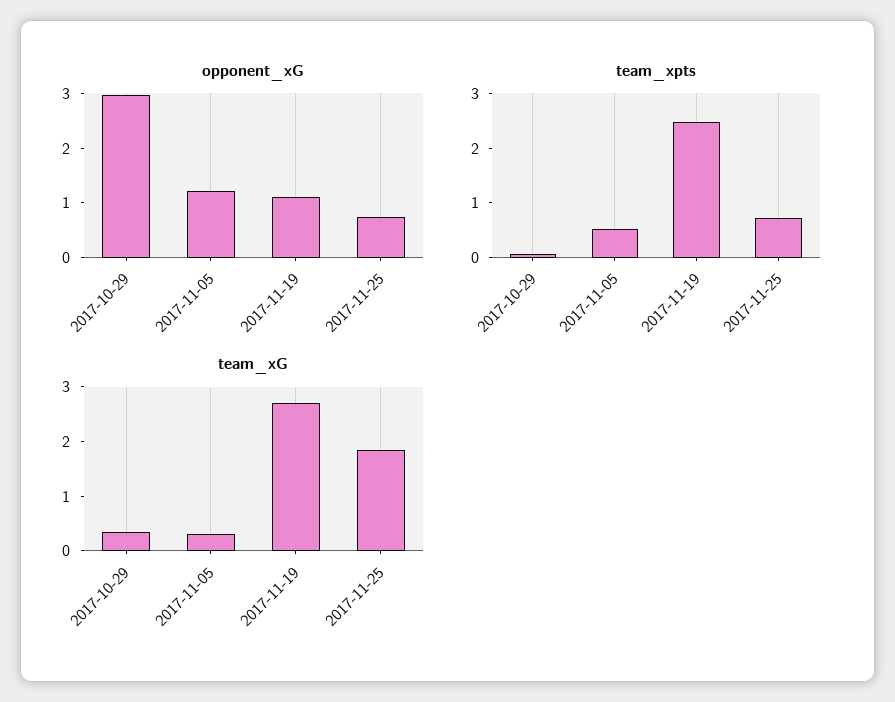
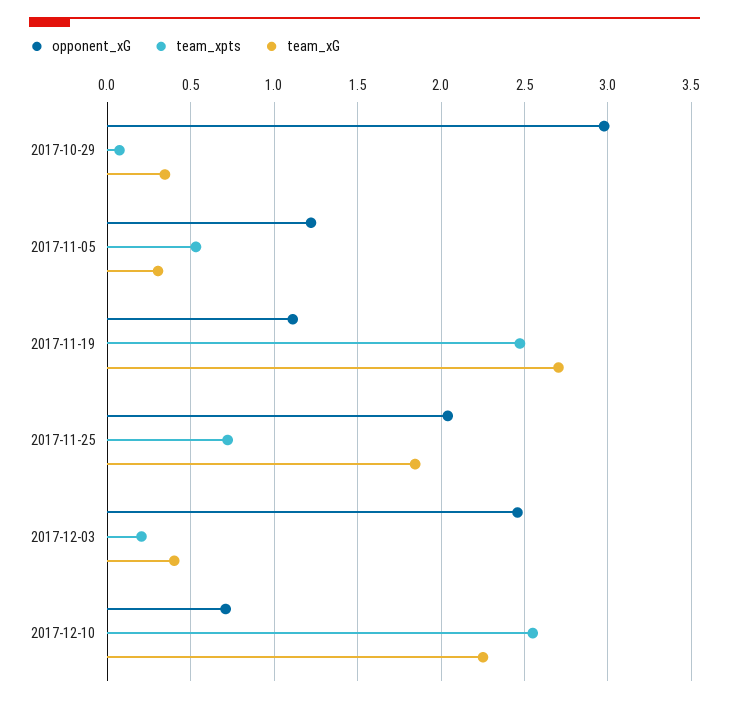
opponent_xG, 2017-11-25: 0.8 -> 2.05
opponent_xG, 2017-12-03: none -> 2.45
team_xpts, 2017-12-03: none -> 0.2
team_xG, 2017-12-03: none -> 0.4
opponent_xG, 2017-12-10: none -> 0.7
team_xpts, 2017-12-10: none -> 2.55
team_xG, 2017-12-10: none -> 2.25

